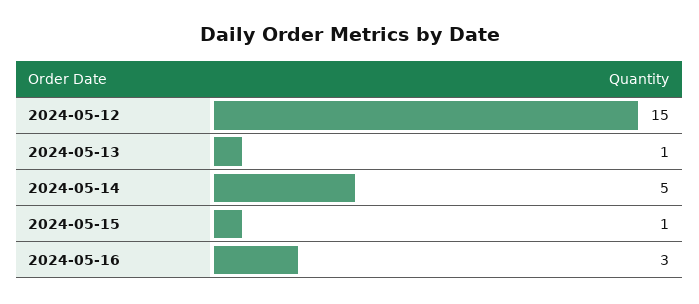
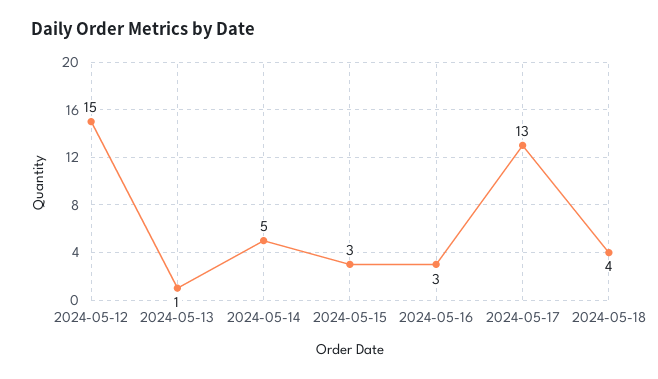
2024-05-15: 1 -> 3
2024-05-17: none -> 13
2024-05-18: none -> 4

